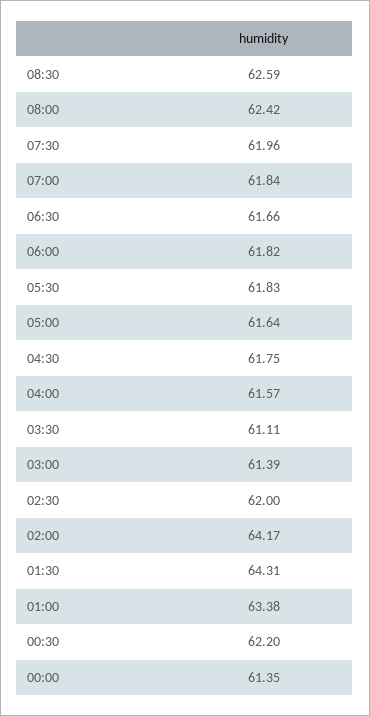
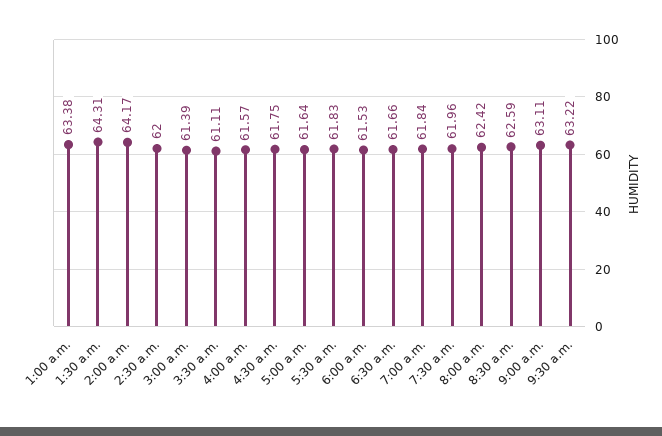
06:00: 61.82 -> 61.53
00:30: 62.2 -> none
00:00: 61.35 -> none
9:00 a.m.: none -> 63.11
9:30 a.m.: none -> 63.22

